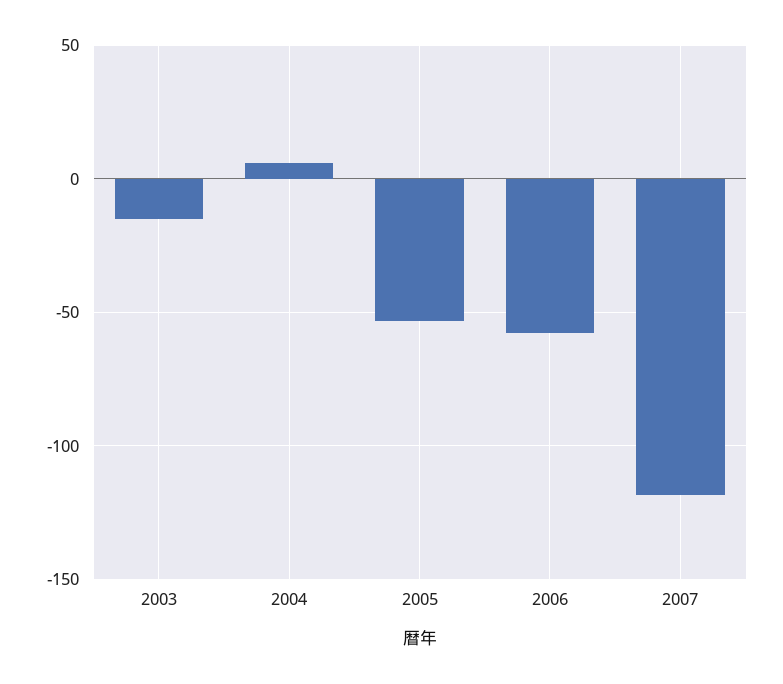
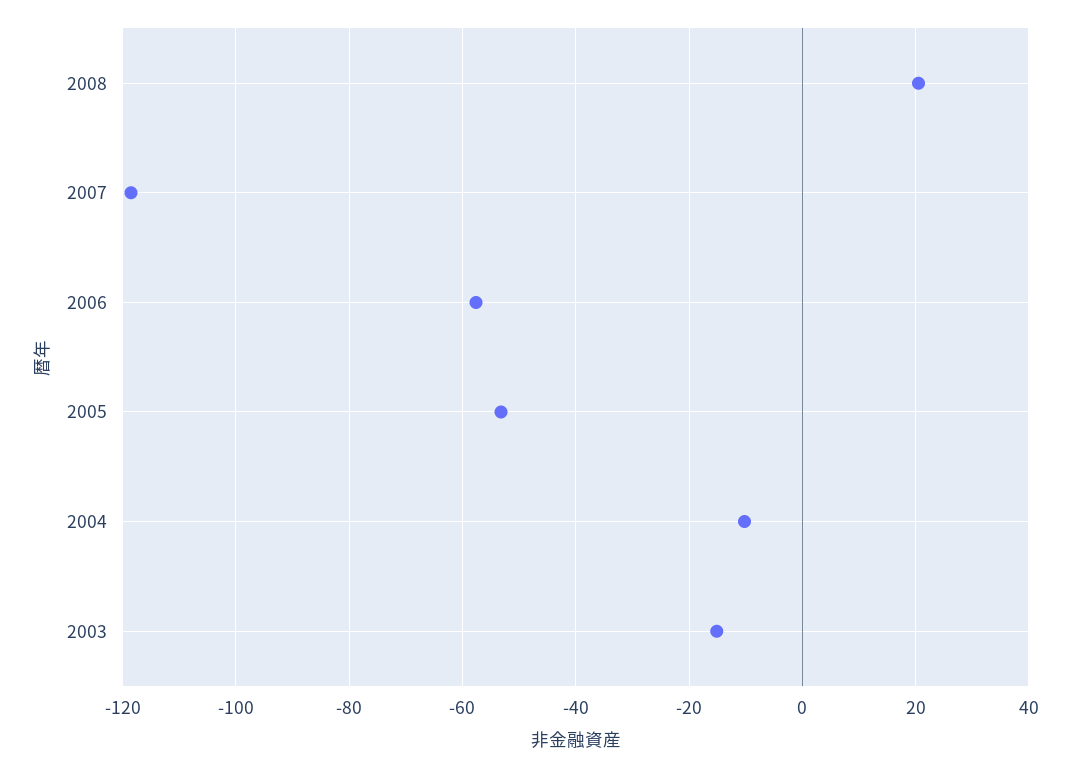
2004: 5 -> -10
2008: none -> 20

